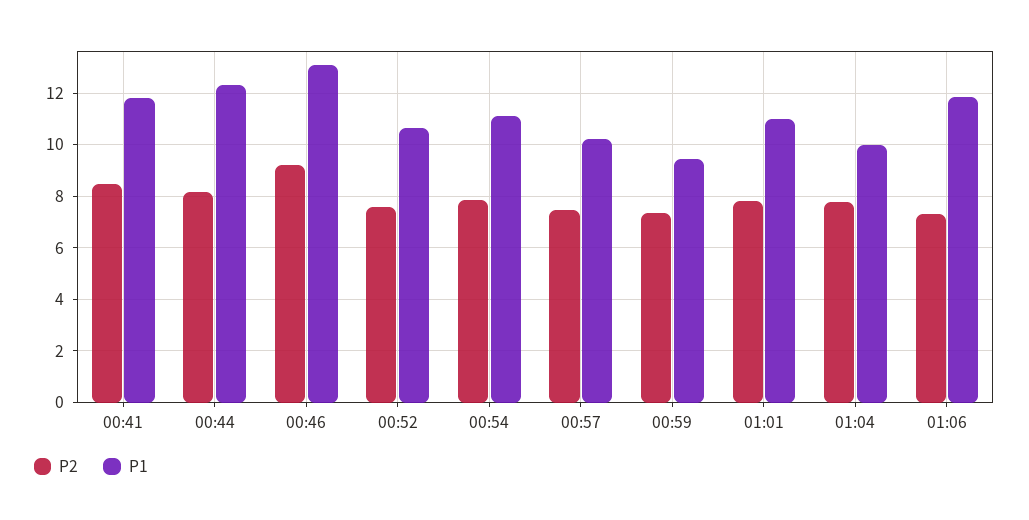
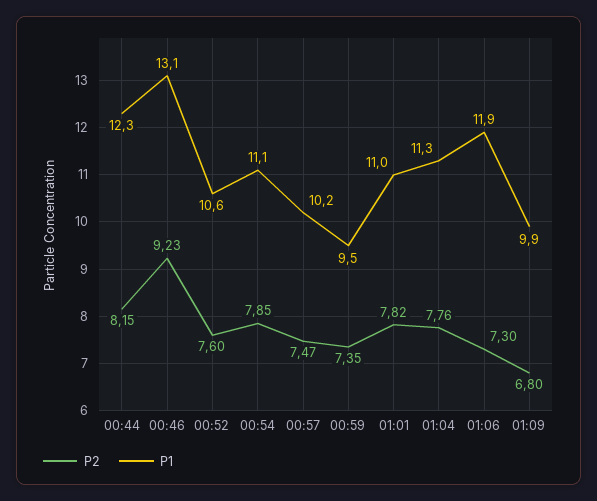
P2, 00:41: 8.5 -> none
P1, 00:41: 11.75 -> none
P1, 01:04: 10 -> 11.3
P2, 01:09: none -> 6.8
P1, 01:09: none -> 9.9

